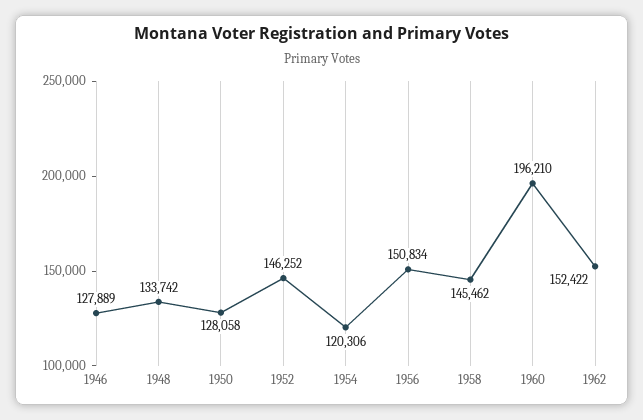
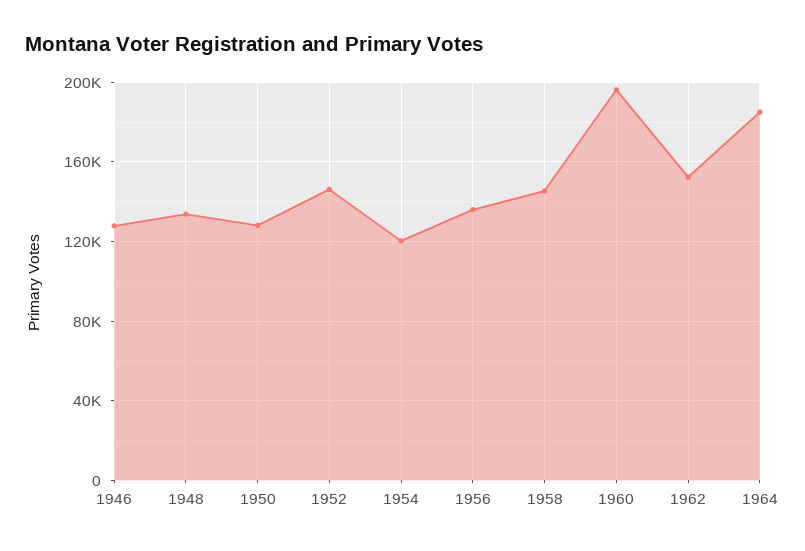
1956: 150834 -> 135000
1964: none -> 185000

